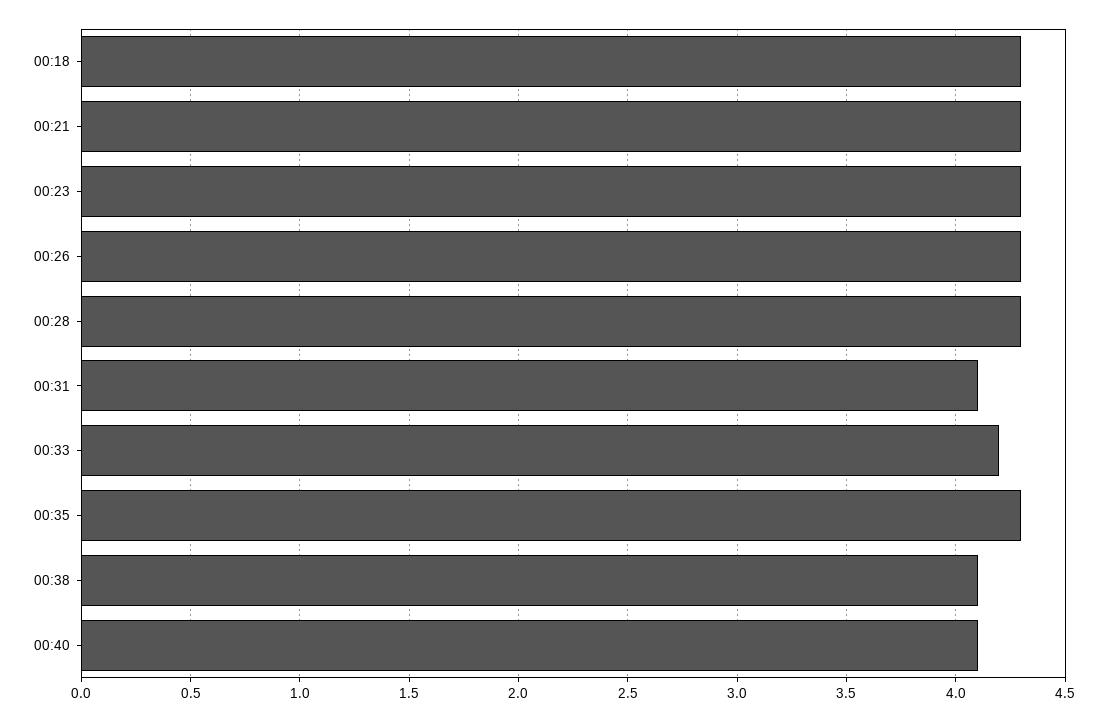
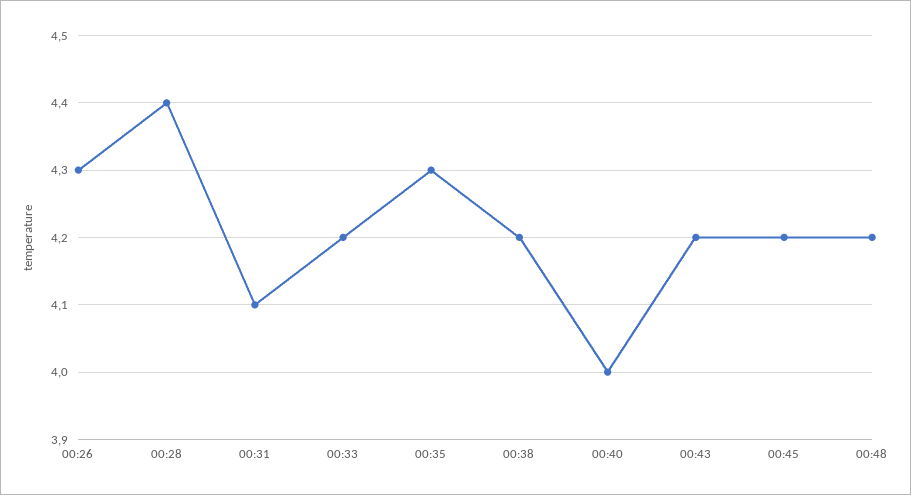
00:18: 4.3 -> none
00:21: 4.3 -> none
00:23: 4.3 -> none
00:28: 4.3 -> 4.4
00:38: 4.1 -> 4.2
00:40: 4.1 -> 4
00:43: none -> 4.2
00:45: none -> 4.2
00:48: none -> 4.2

